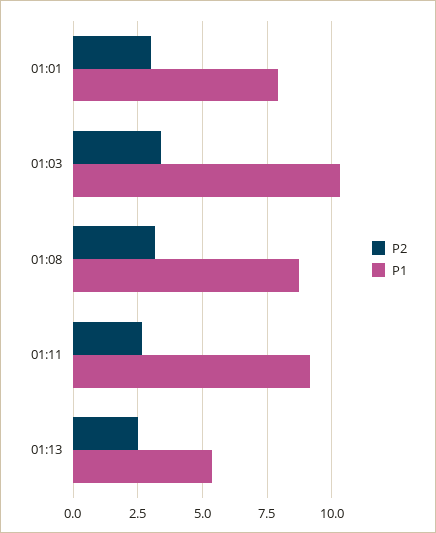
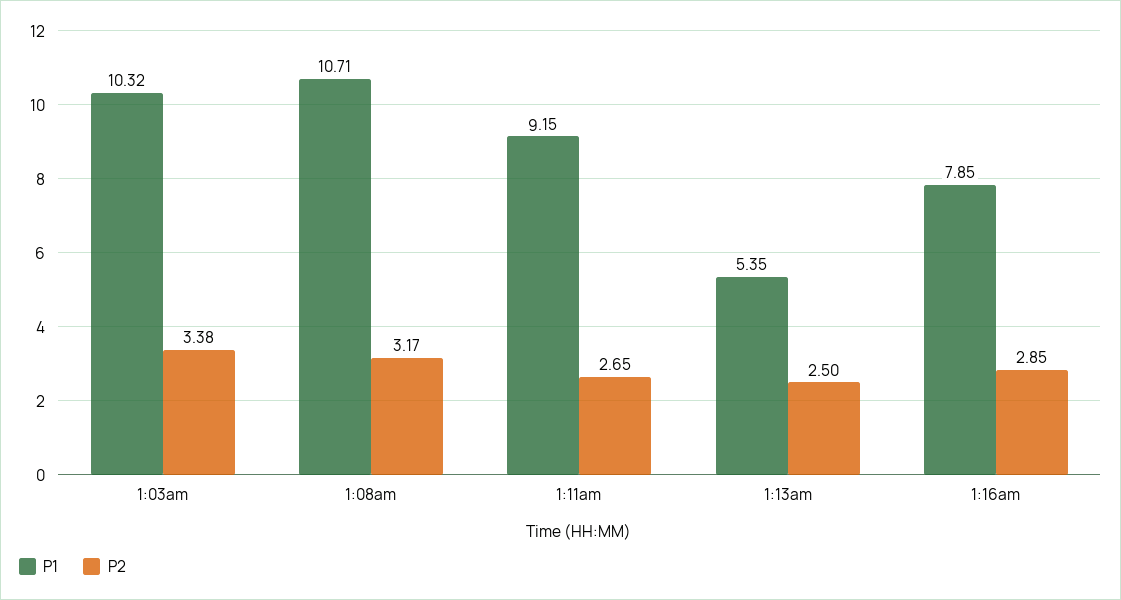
P2, 01:01: 3 -> none
P1, 01:01: 8 -> none
P1, 01:08: 8.75 -> 10.71
P1, 1:16am: none -> 7.85
P2, 1:16am: none -> 2.85

